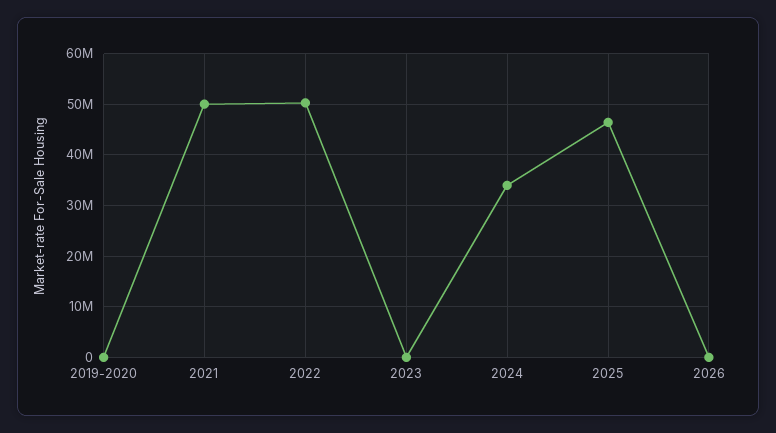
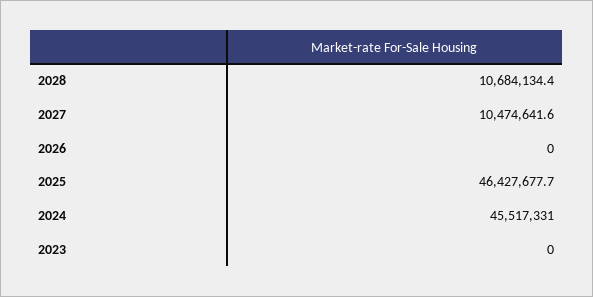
2019-2020: 0 -> none
2021: 50000000 -> none
2022: 50000000 -> none
2024: 34000000 -> 45517331
2028: none -> 10684134.4
2027: none -> 10474641.6

